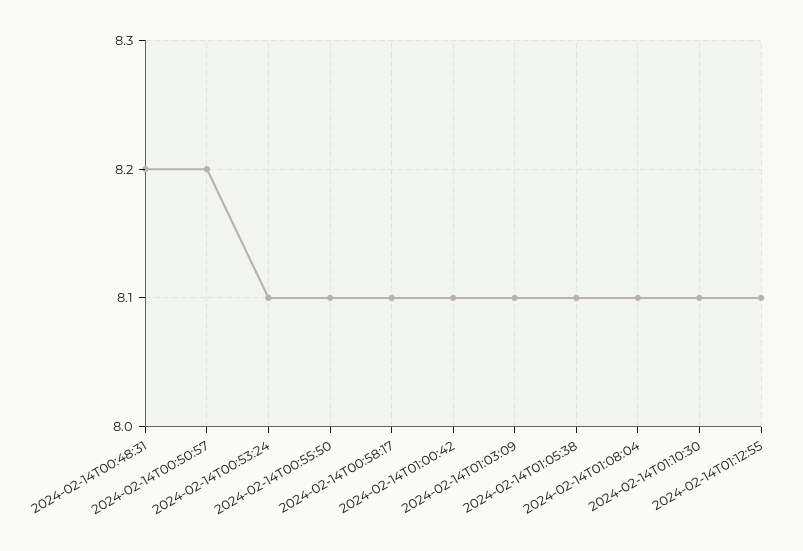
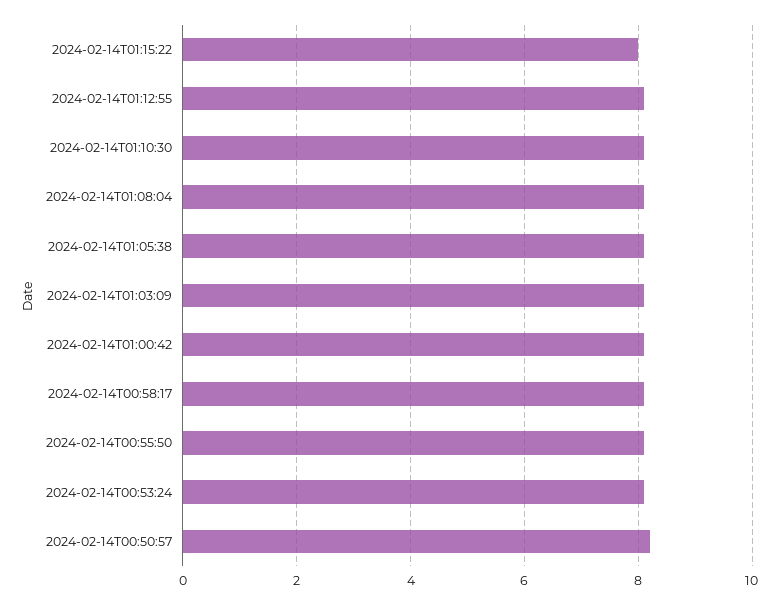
2024-02-14T00:48:31: 8.2 -> none
2024-02-14T01:15:22: none -> 8

